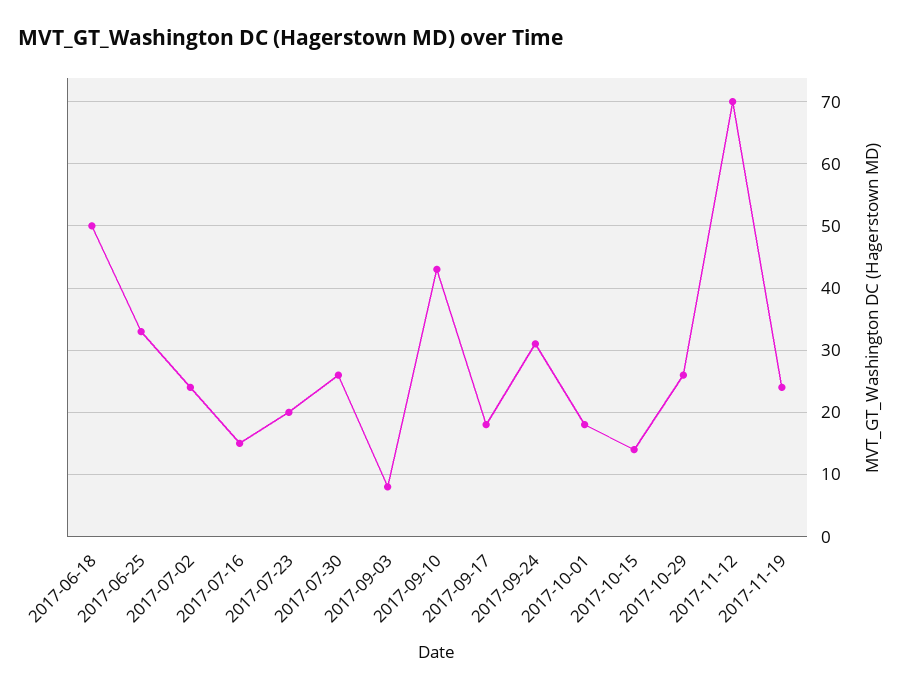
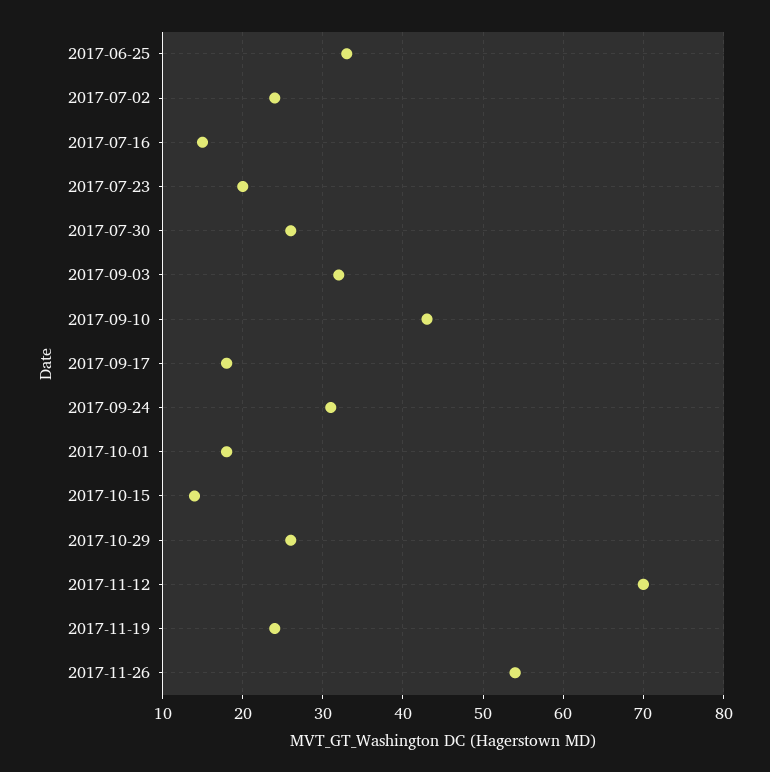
2017-06-18: 50 -> none
2017-09-03: 8 -> 32
2017-11-26: none -> 54

